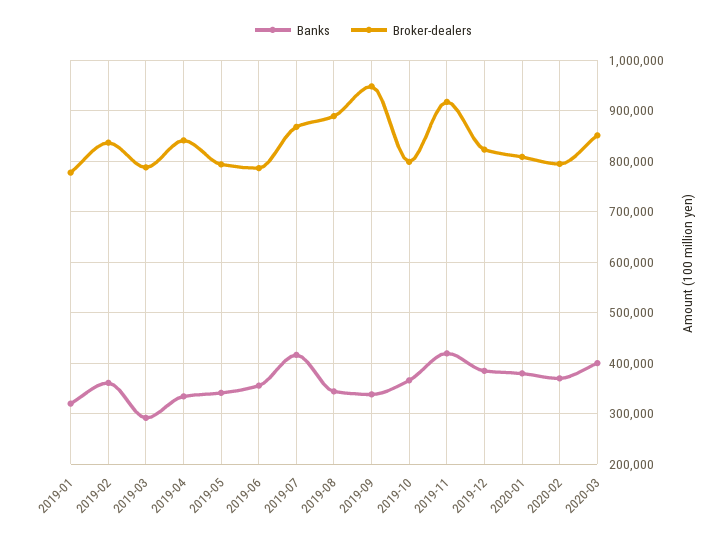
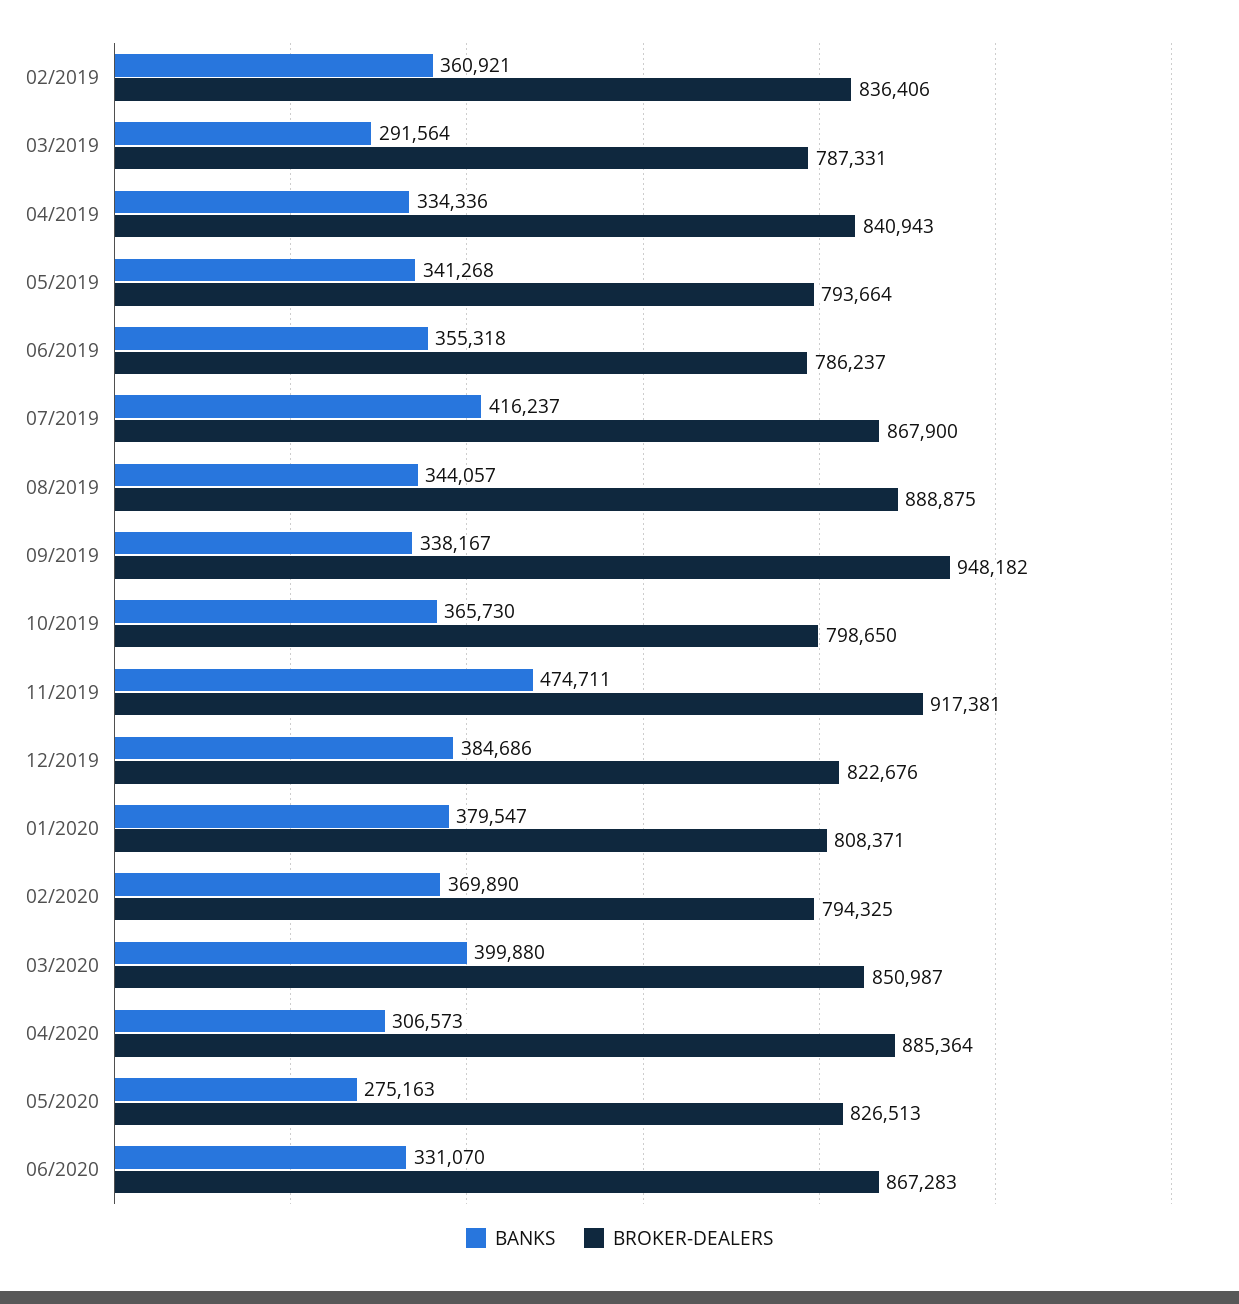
Banks, 2019-01: 320000 -> none
Broker-dealers, 2019-01: 780000 -> none
Banks, 2019-11: 420000 -> 474711
Banks, 04/2020: none -> 306573
Broker-dealers, 04/2020: none -> 885364
Banks, 05/2020: none -> 275163
Broker-dealers, 05/2020: none -> 826513
Banks, 06/2020: none -> 331070
Broker-dealers, 06/2020: none -> 867283

